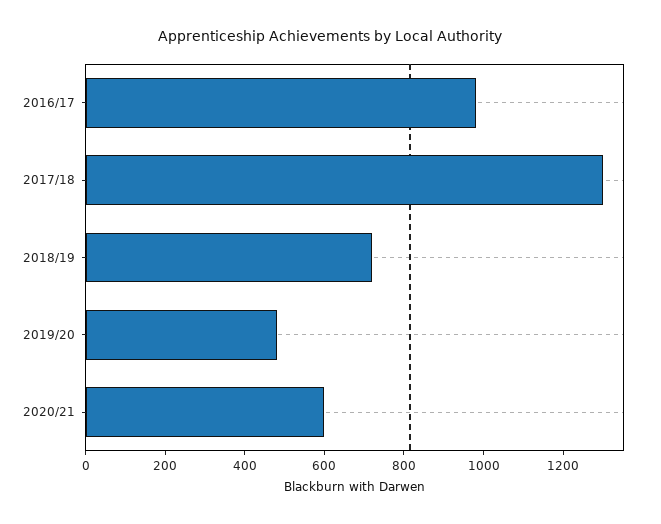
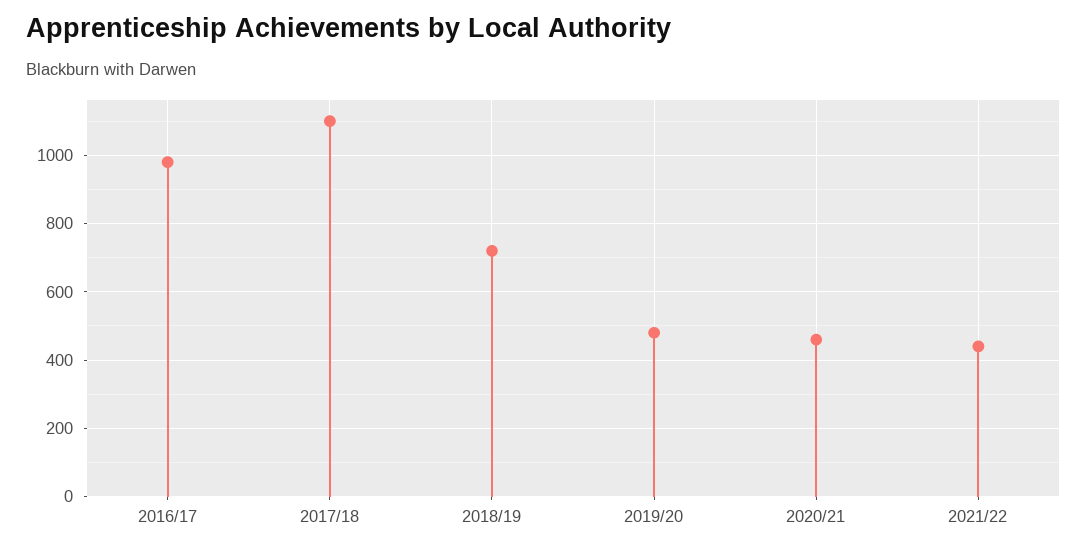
2017/18: 1300 -> 1100
2020/21: 600 -> 460
2021/22: none -> 440

